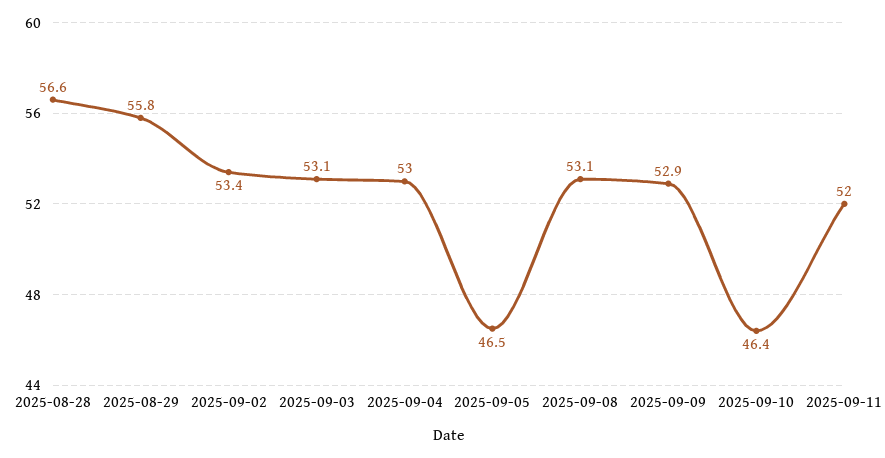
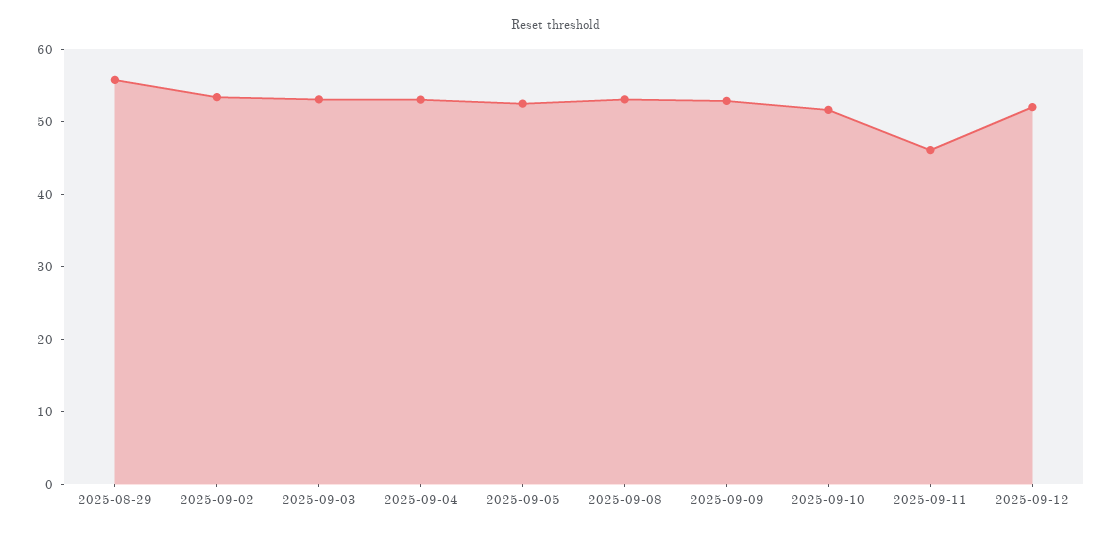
2025-08-28: 56.6 -> none
2025-09-05: 46.5 -> 52
2025-09-10: 46.4 -> 52
2025-09-11: 52 -> 46
2025-09-12: none -> 52

